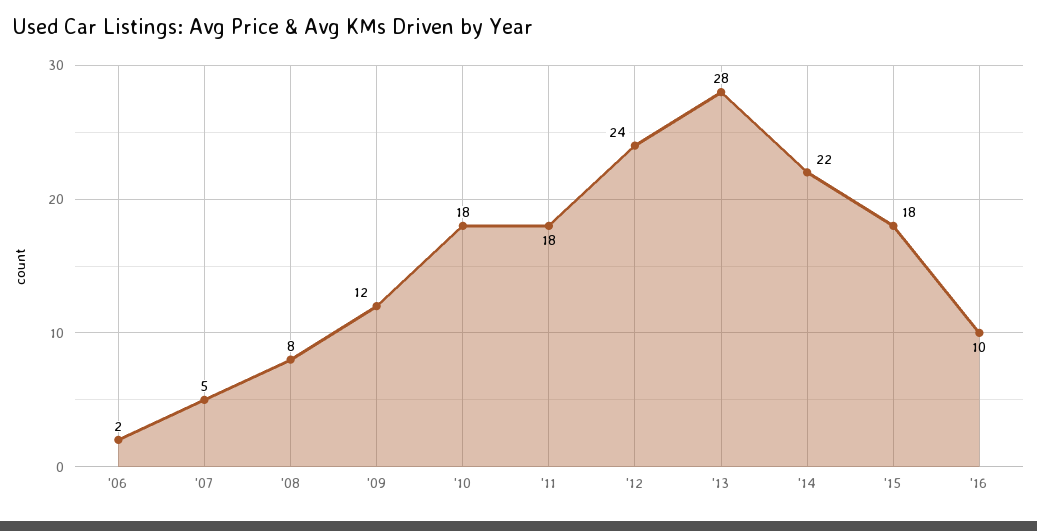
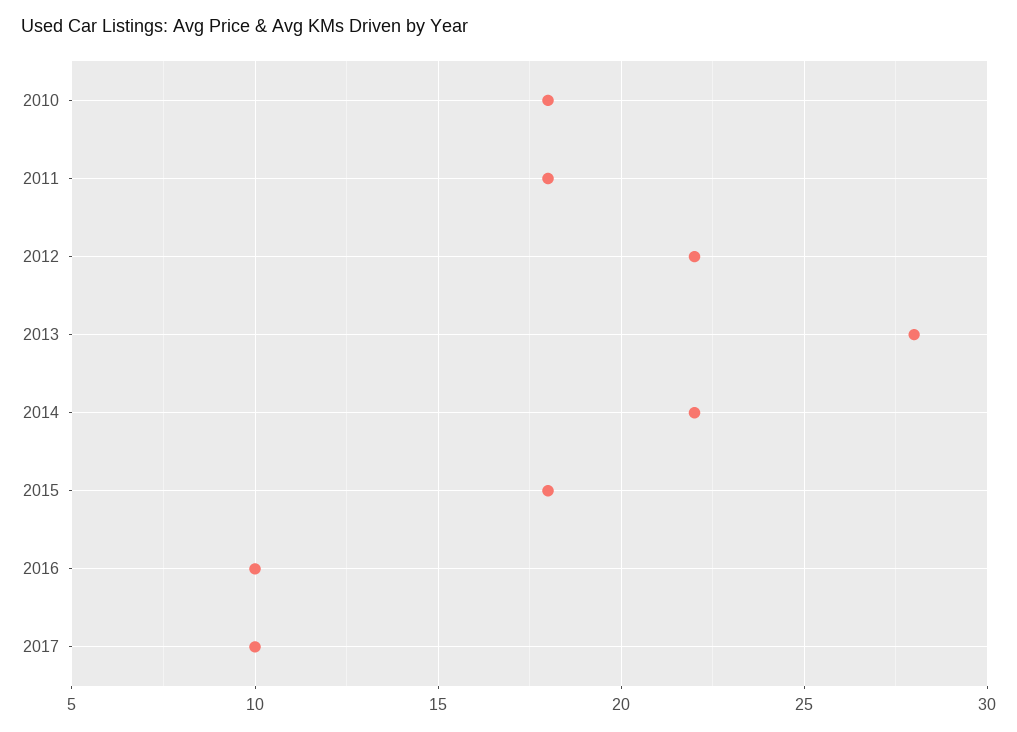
'06: 2 -> none
'07: 5 -> none
'08: 8 -> none
'09: 12 -> none
'12: 24 -> 22
2017: none -> 10

